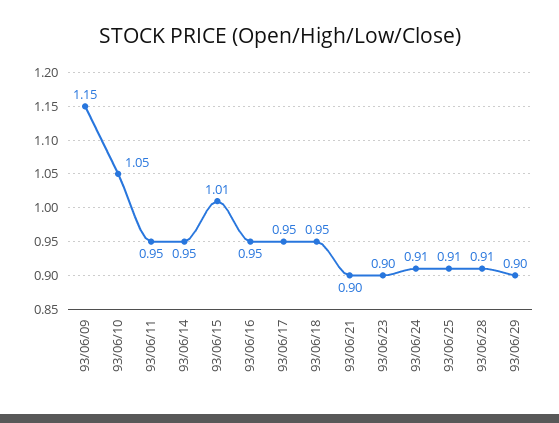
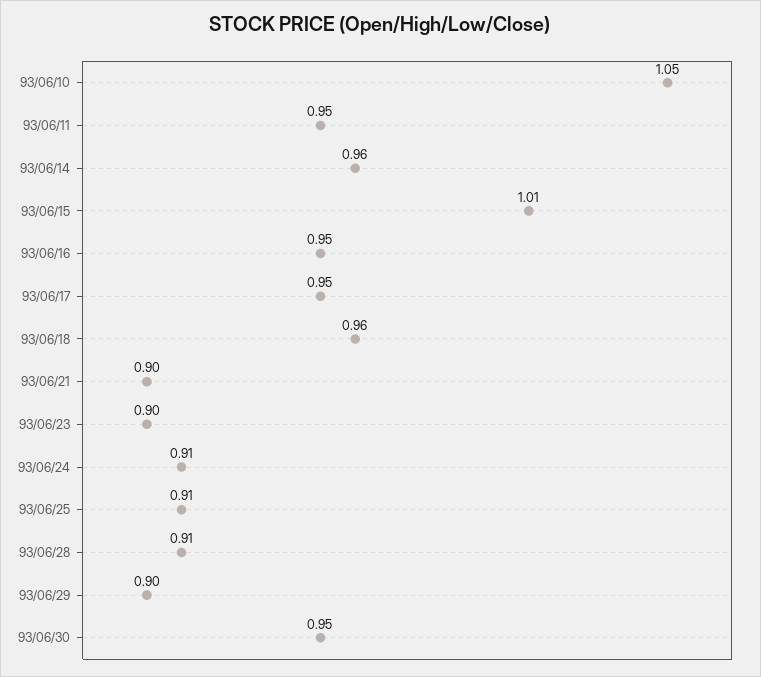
93/06/09: 1.15 -> none
93/06/14: 0.95 -> 0.96
93/06/18: 0.95 -> 0.96
93/06/30: none -> 0.95

